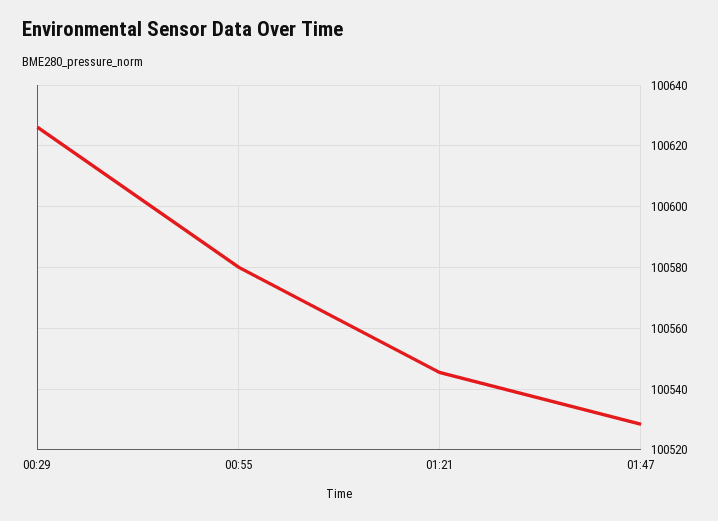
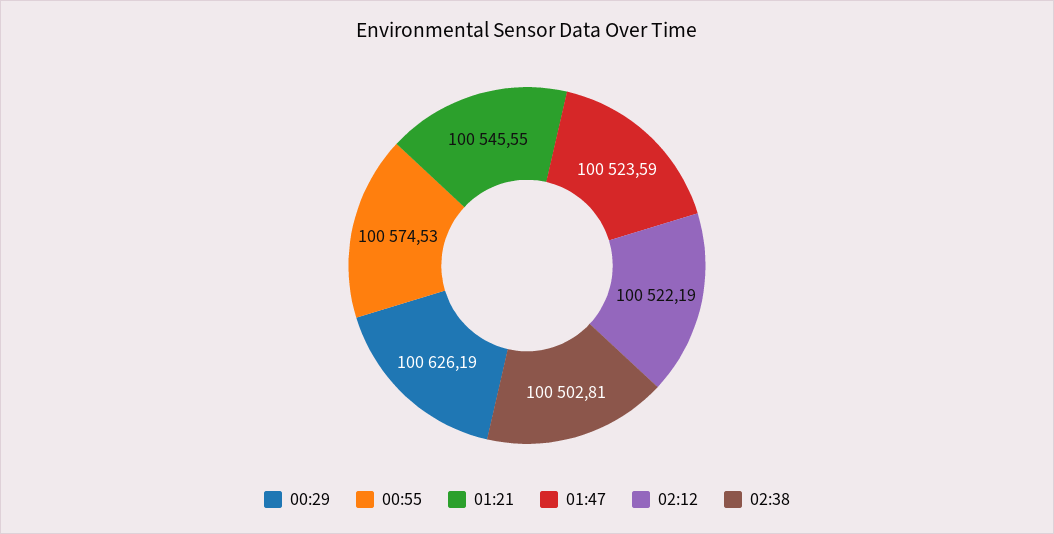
00:55: 100580 -> 100574.53
01:47: 100528 -> 100523.59
02:12: none -> 100522.19
02:38: none -> 100502.81

